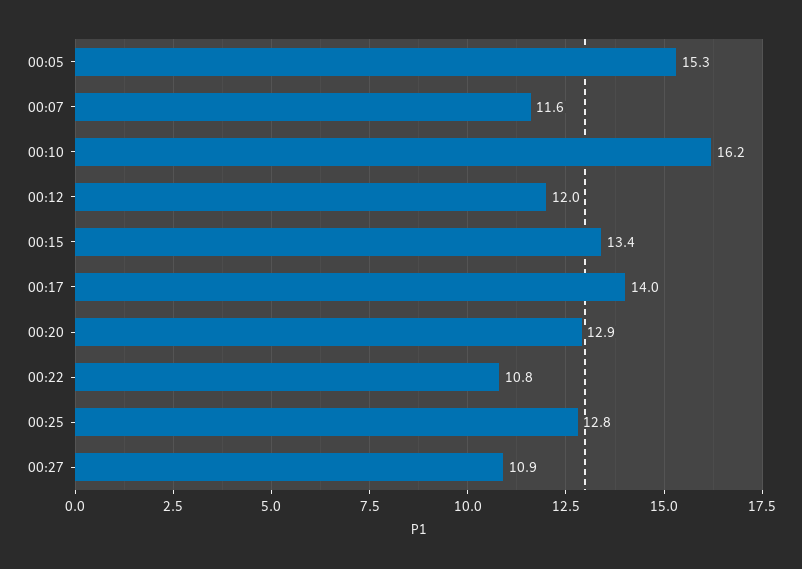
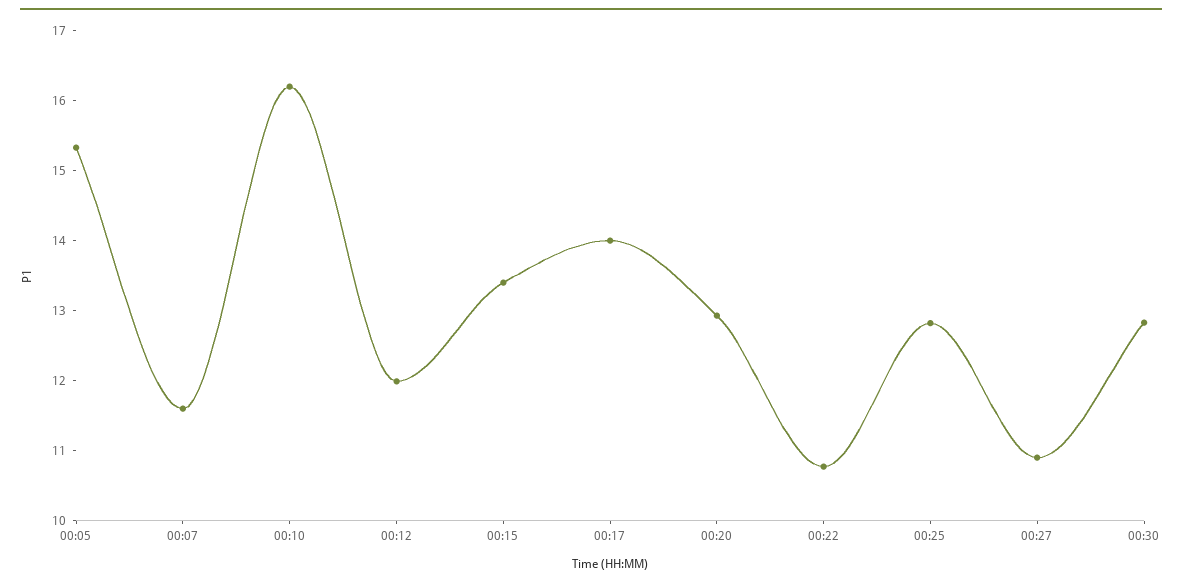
00:30: none -> 12.8

